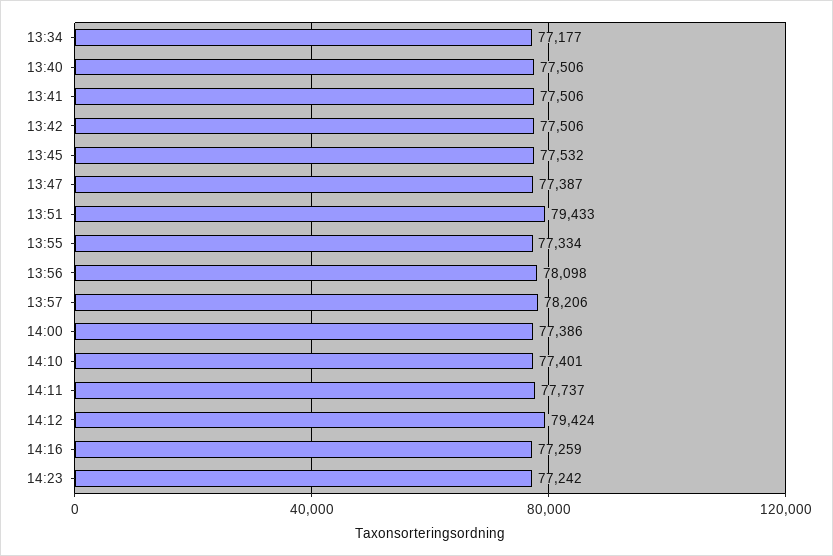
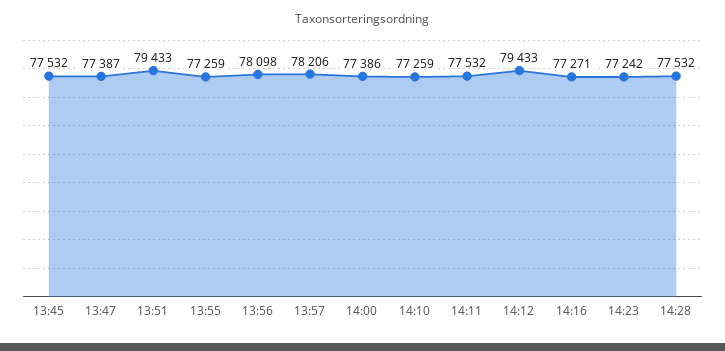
13:34: 77177 -> none
13:40: 77506 -> none
13:41: 77506 -> none
13:42: 77506 -> none
13:55: 77334 -> 77259
14:10: 77401 -> 77259
14:11: 77737 -> 77532
14:12: 79424 -> 79433
14:16: 77259 -> 77271
14:28: none -> 77532

